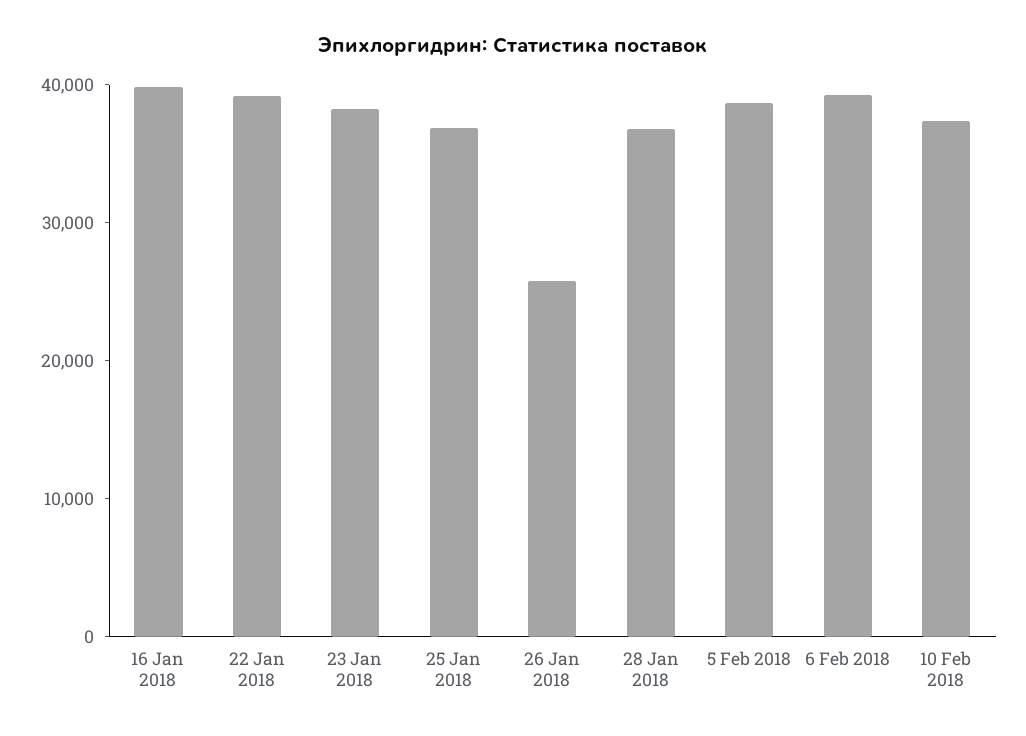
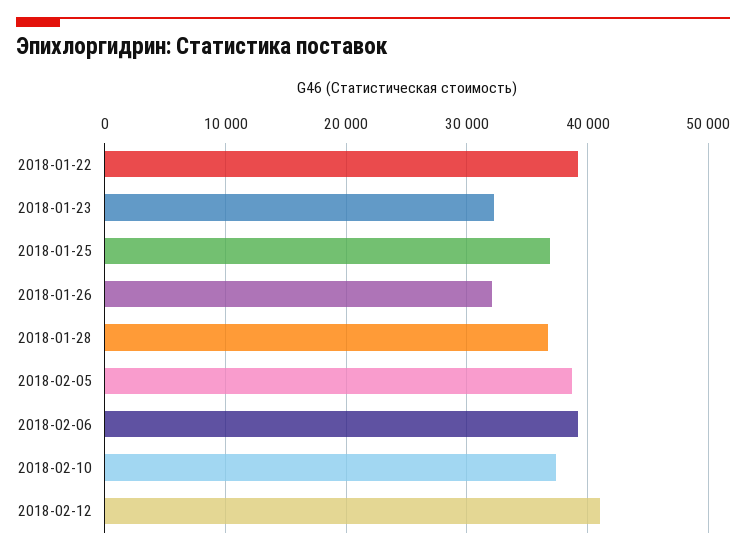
16 Jan 2018: 40000 -> none
23 Jan 2018: 38000 -> 32000
26 Jan 2018: 26000 -> 32000
2018-02-12: none -> 41000

